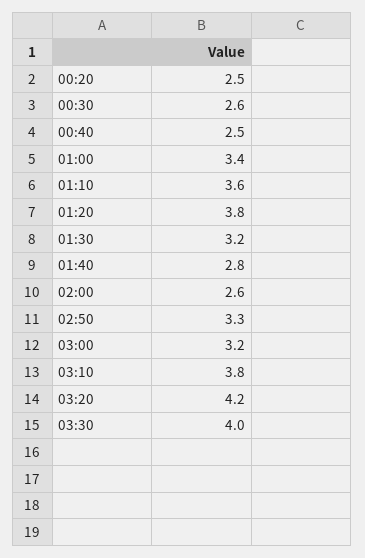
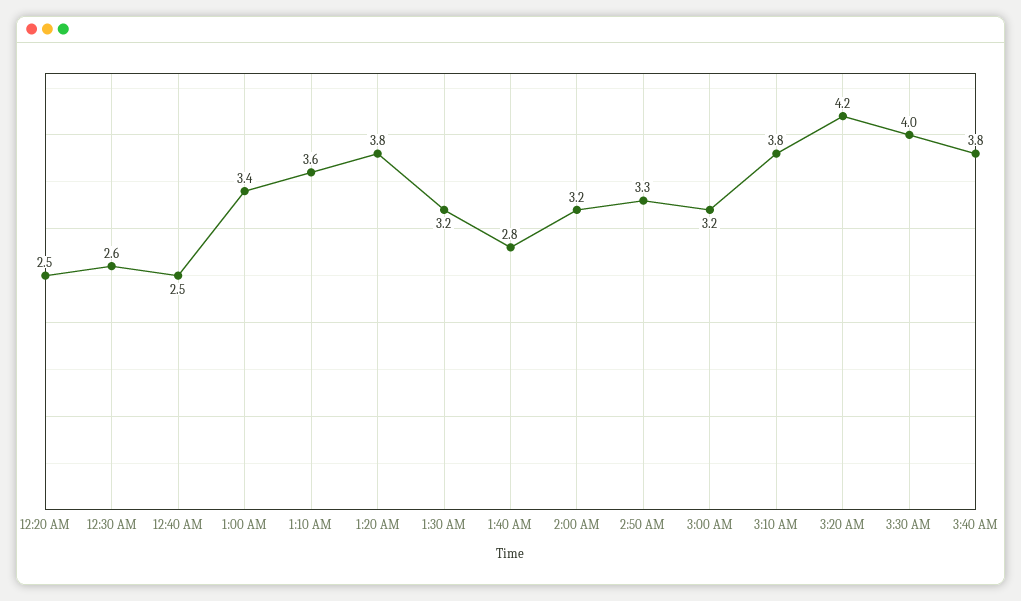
02:00: 2.6 -> 3.2
3:40 AM: none -> 3.8

